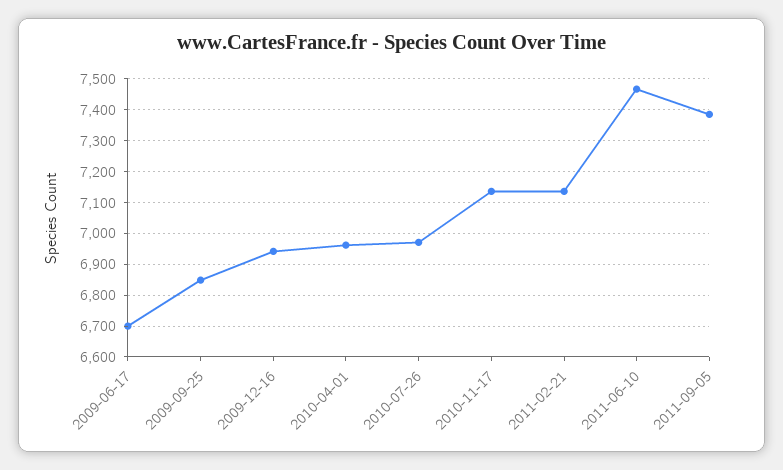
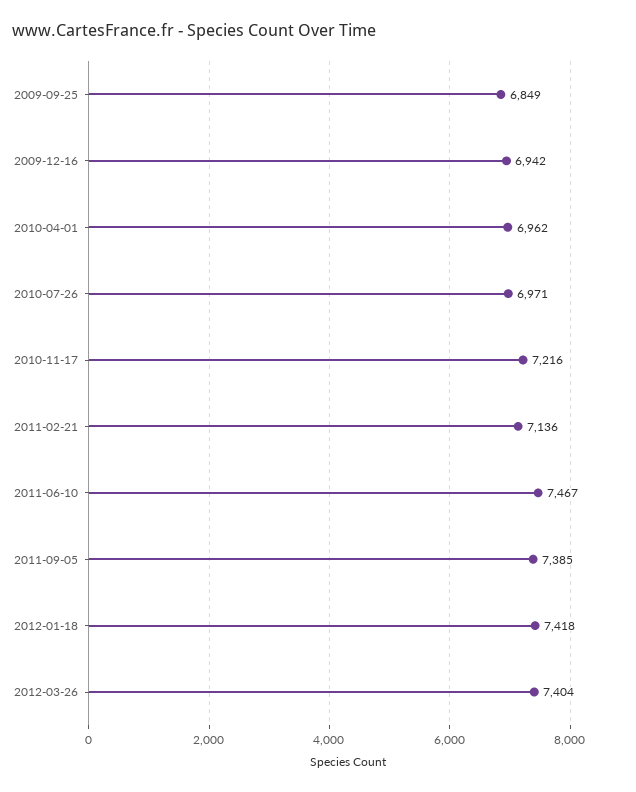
2009-06-17: 6700 -> none
2010-11-17: 7140 -> 7216
2012-01-18: none -> 7418
2012-03-26: none -> 7404

